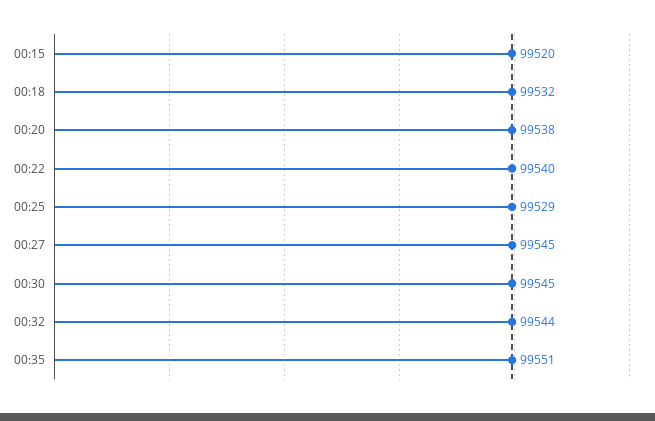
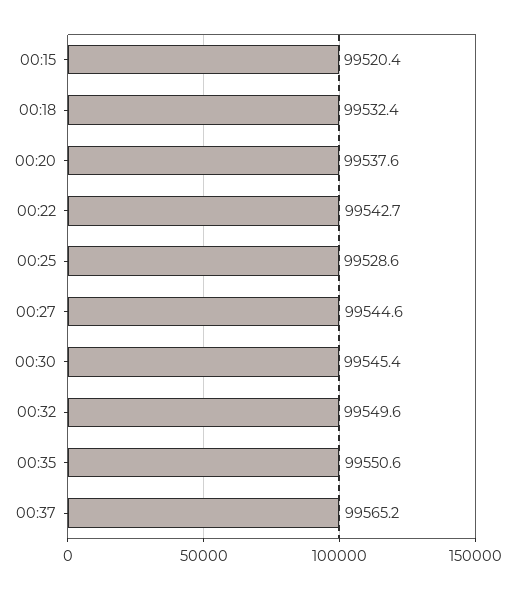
00:22: 99540 -> 99542.7
00:32: 99544 -> 99549.6
00:37: none -> 99565.2

